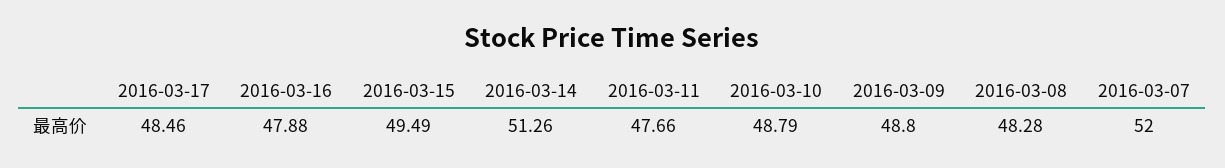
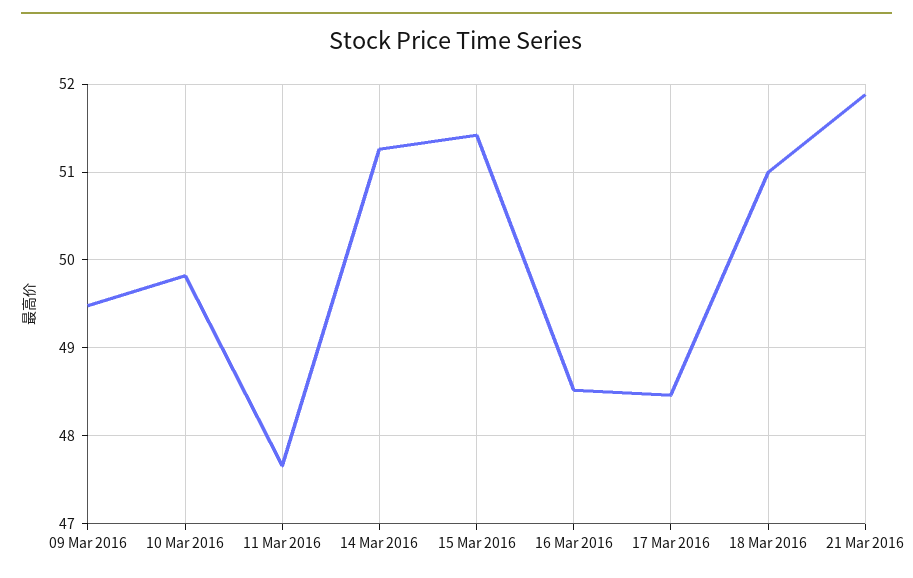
2016-03-16: 47.88 -> 48.5
2016-03-15: 49.49 -> 51.4
2016-03-10: 48.79 -> 49.8
2016-03-09: 48.8 -> 49.5
2016-03-08: 48.28 -> none
2016-03-07: 52 -> none
18 Mar 2016: none -> 51
21 Mar 2016: none -> 51.9

